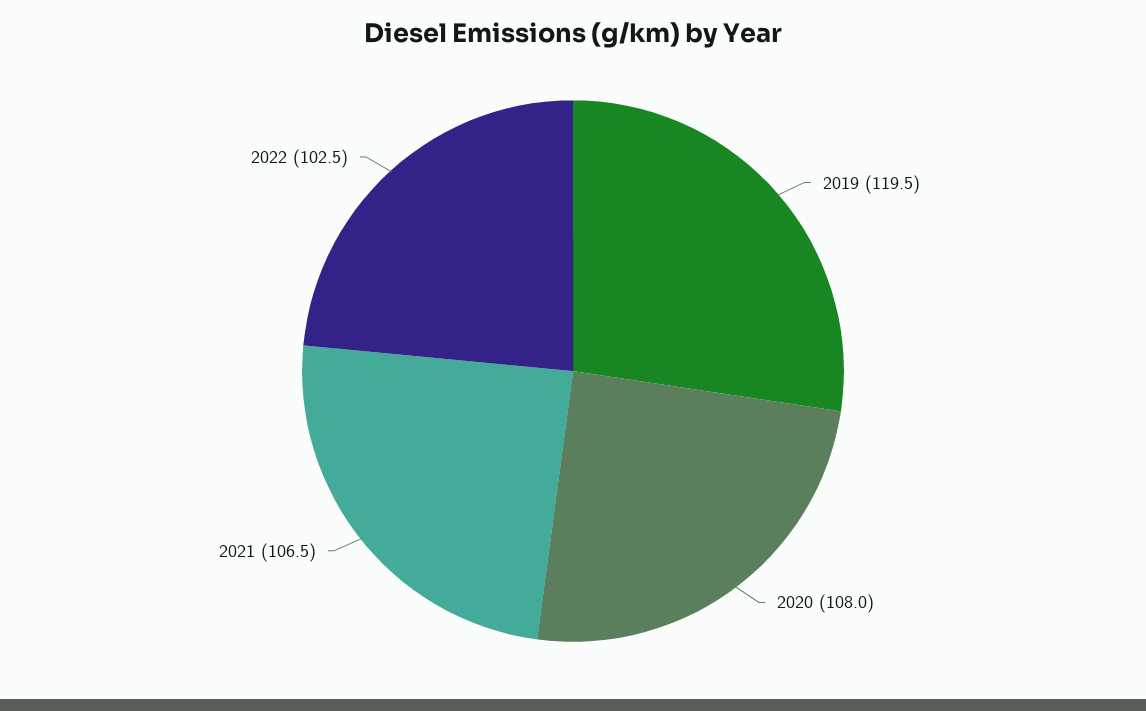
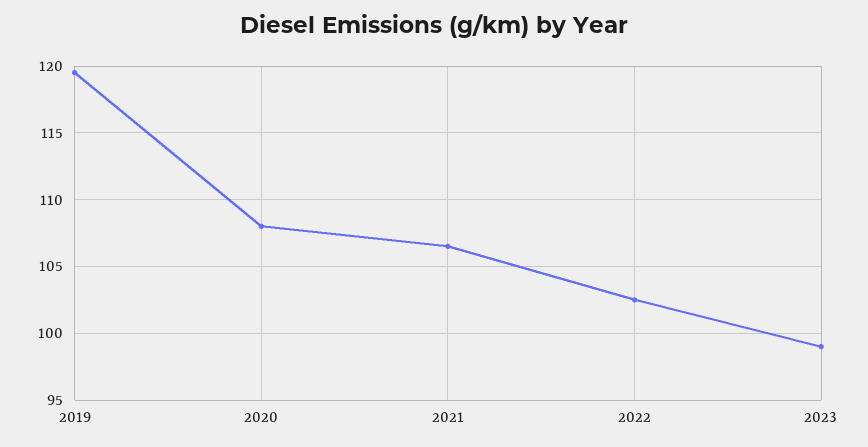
2023: none -> 99

